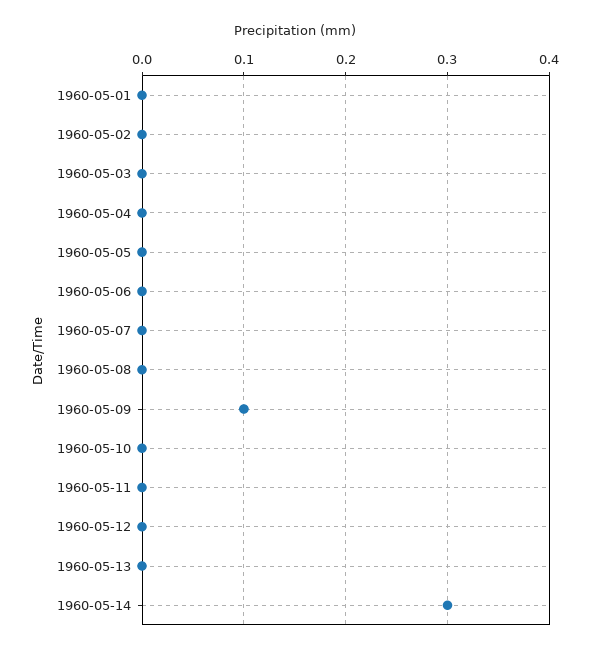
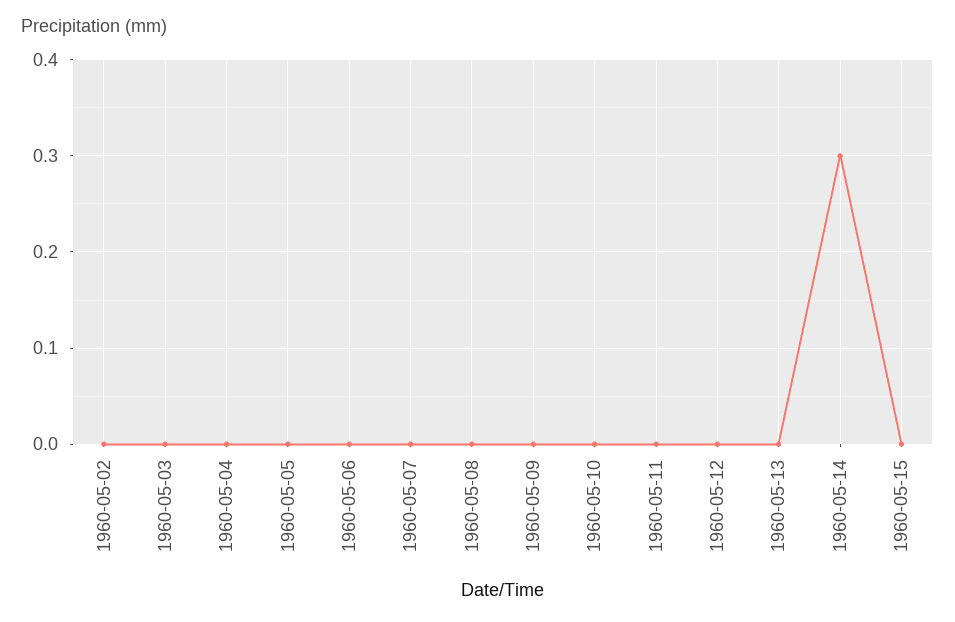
1960-05-01: 0 -> none
1960-05-09: 0.1 -> 0
1960-05-15: none -> 0

